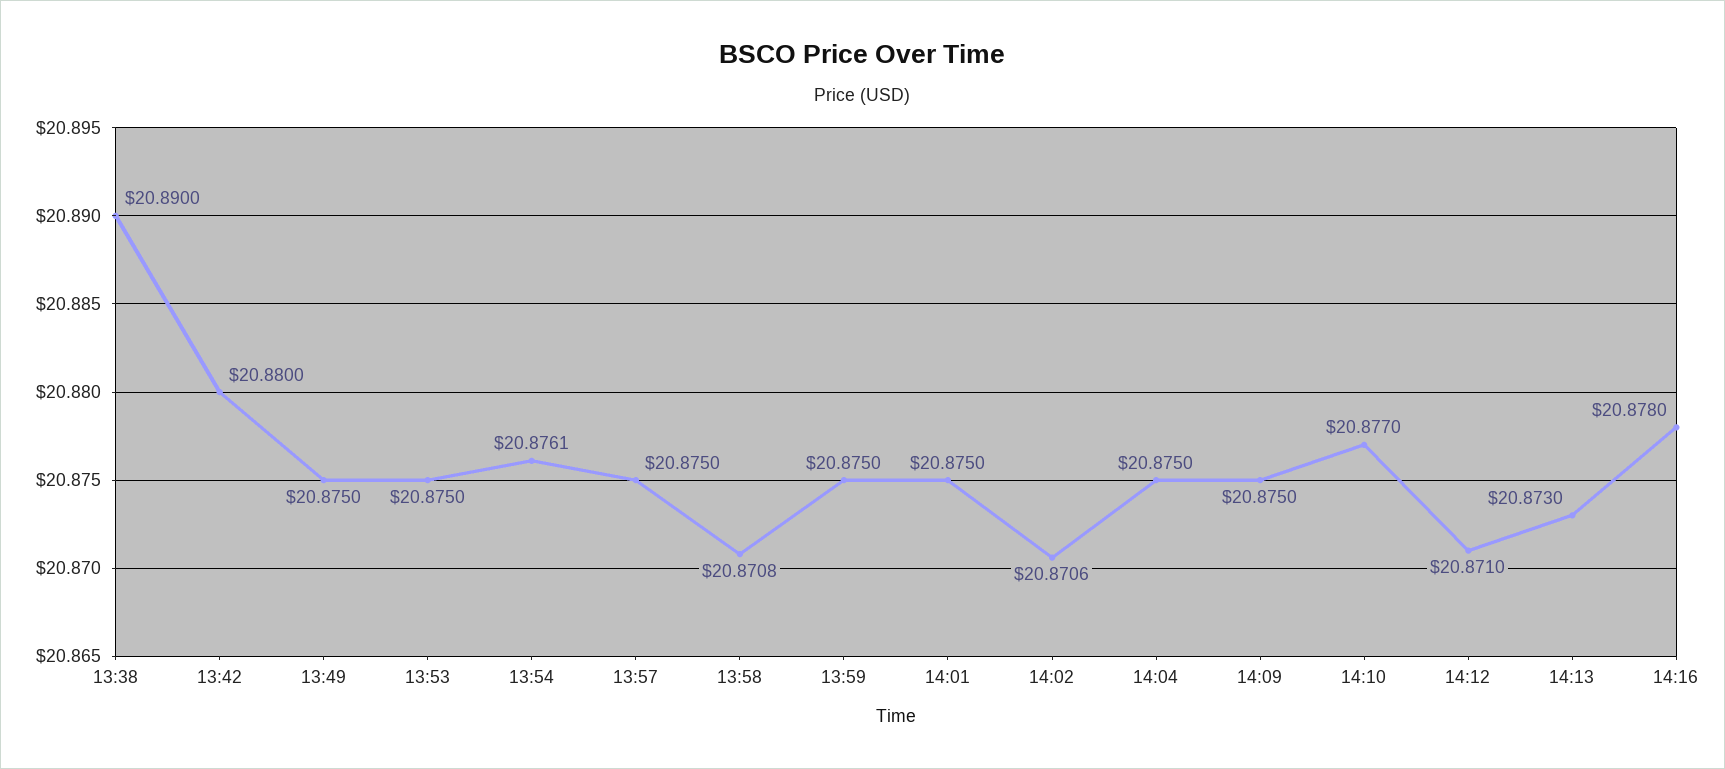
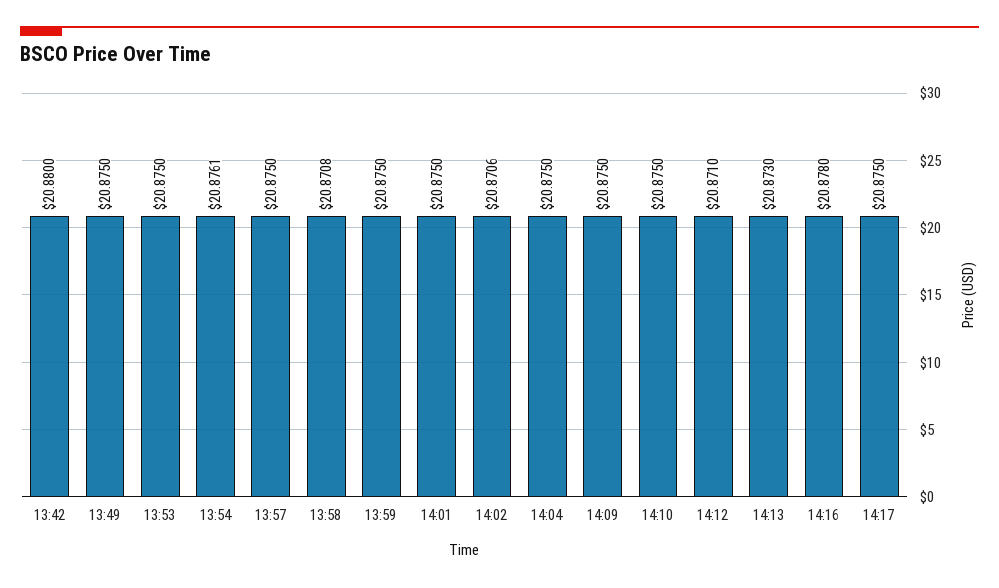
13:38: 20.89 -> none
14:10: 20.877 -> 20.875
14:17: none -> 20.875

